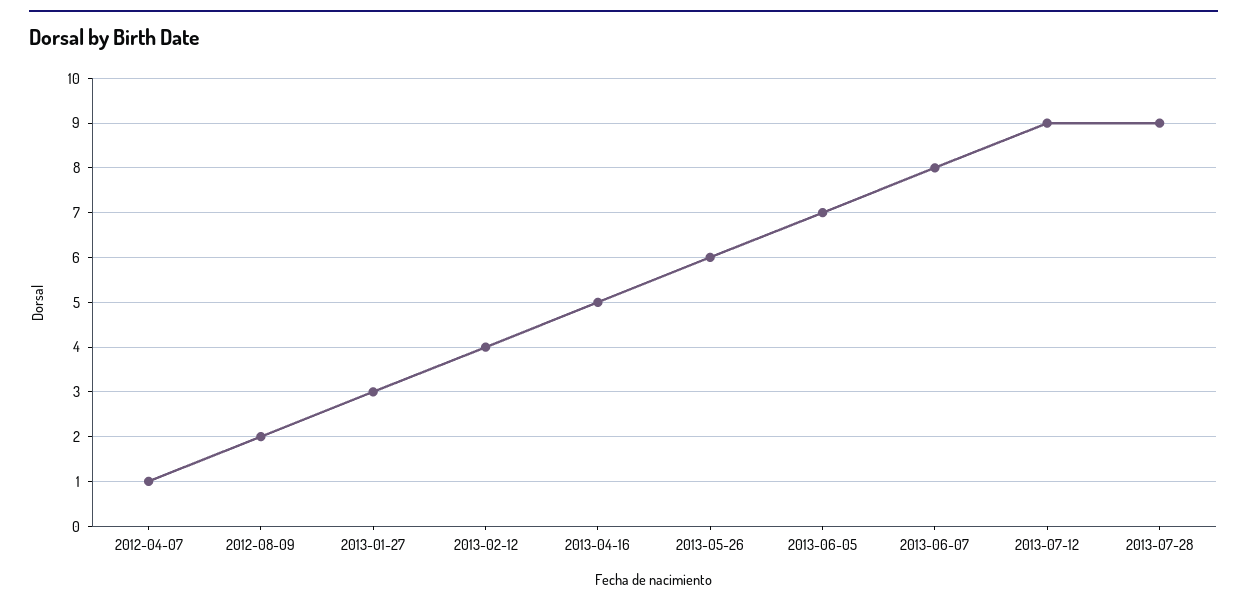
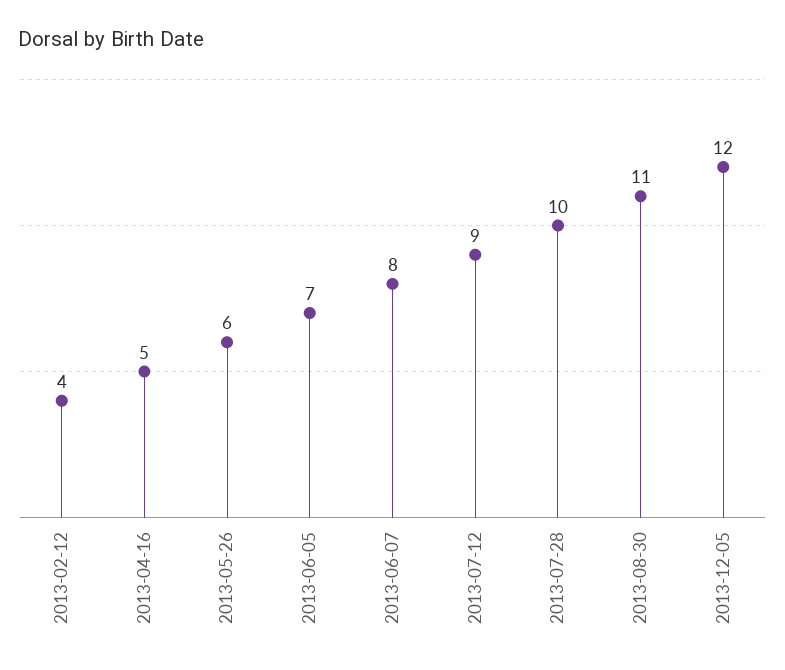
2012-04-07: 1 -> none
2012-08-09: 2 -> none
2013-01-27: 3 -> none
2013-07-28: 9 -> 10
2013-08-30: none -> 11
2013-12-05: none -> 12

